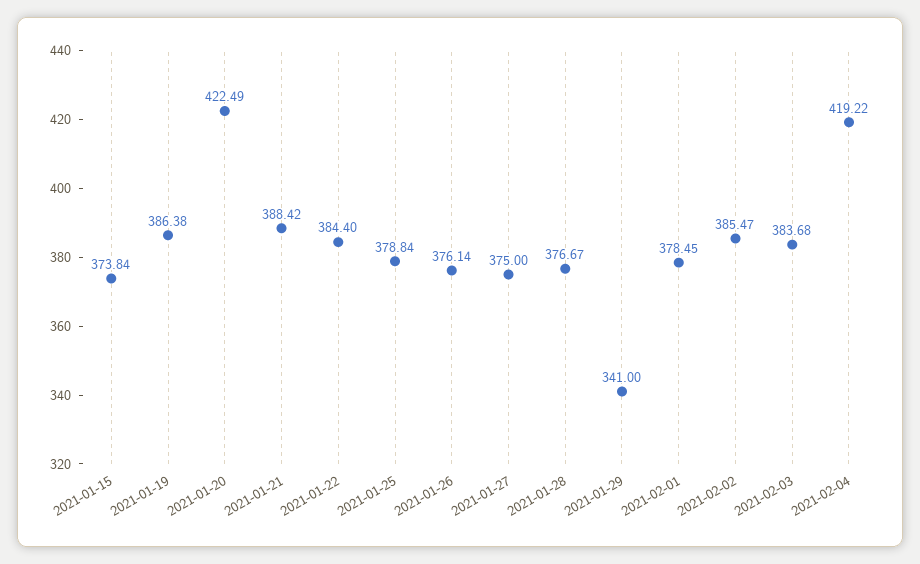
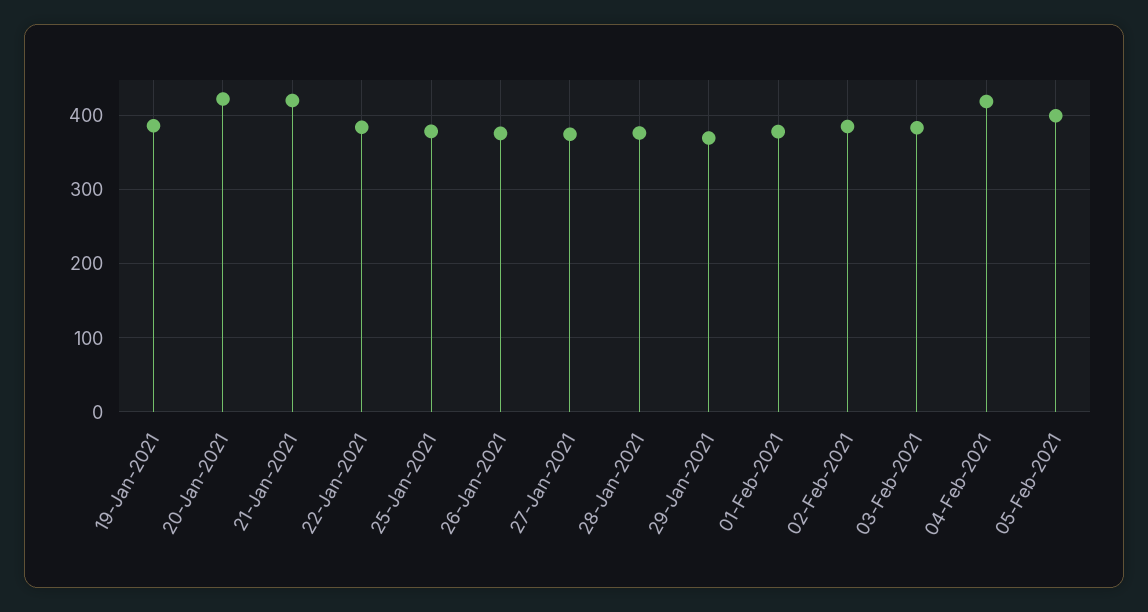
2021-01-15: 373.84 -> none
2021-01-21: 388.42 -> 420
2021-01-29: 341 -> 370
05-Feb-2021: none -> 400

